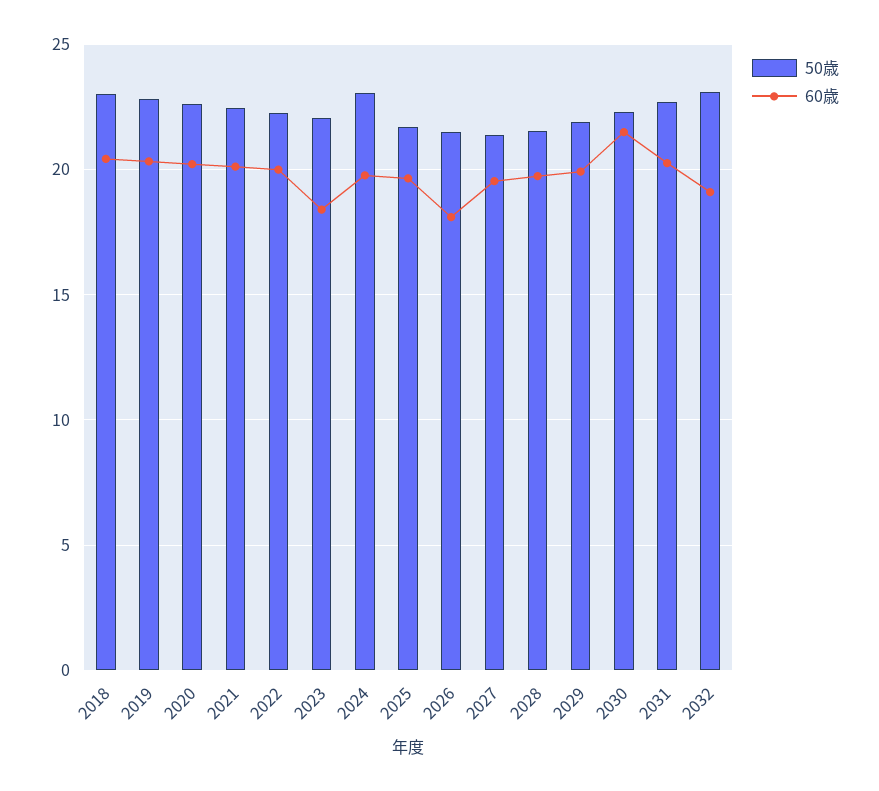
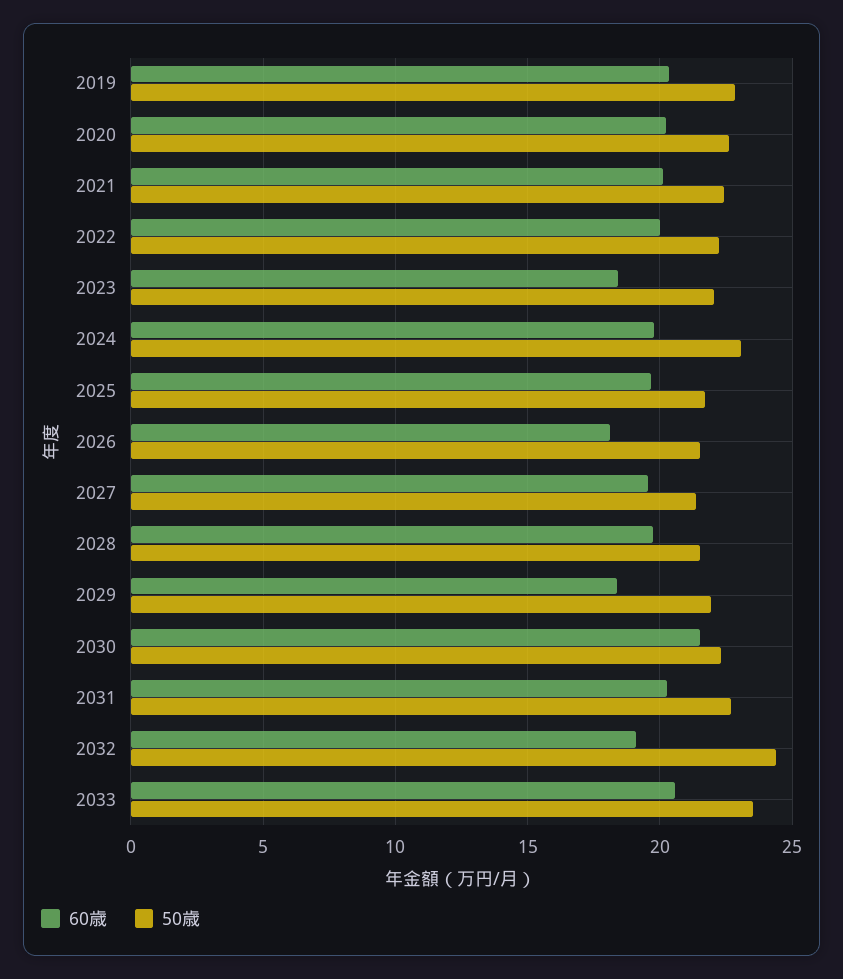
50歳, 2018: 23 -> none
60歳, 2018: 20.5 -> none
60歳, 2029: 20 -> 18.5
50歳, 2032: 23 -> 24.5
60歳, 2033: none -> 20.5
50歳, 2033: none -> 23.5

